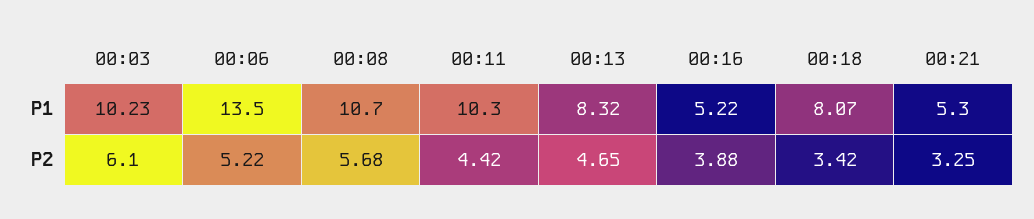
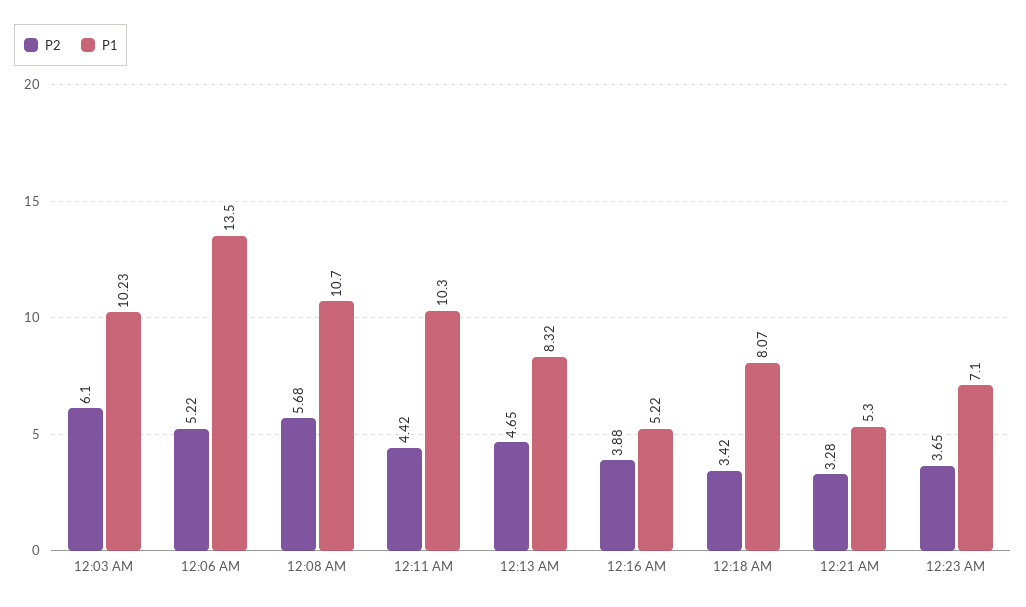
P2, 00:21: 3.25 -> 3.28
P2, 12:23 AM: none -> 3.65
P1, 12:23 AM: none -> 7.1

